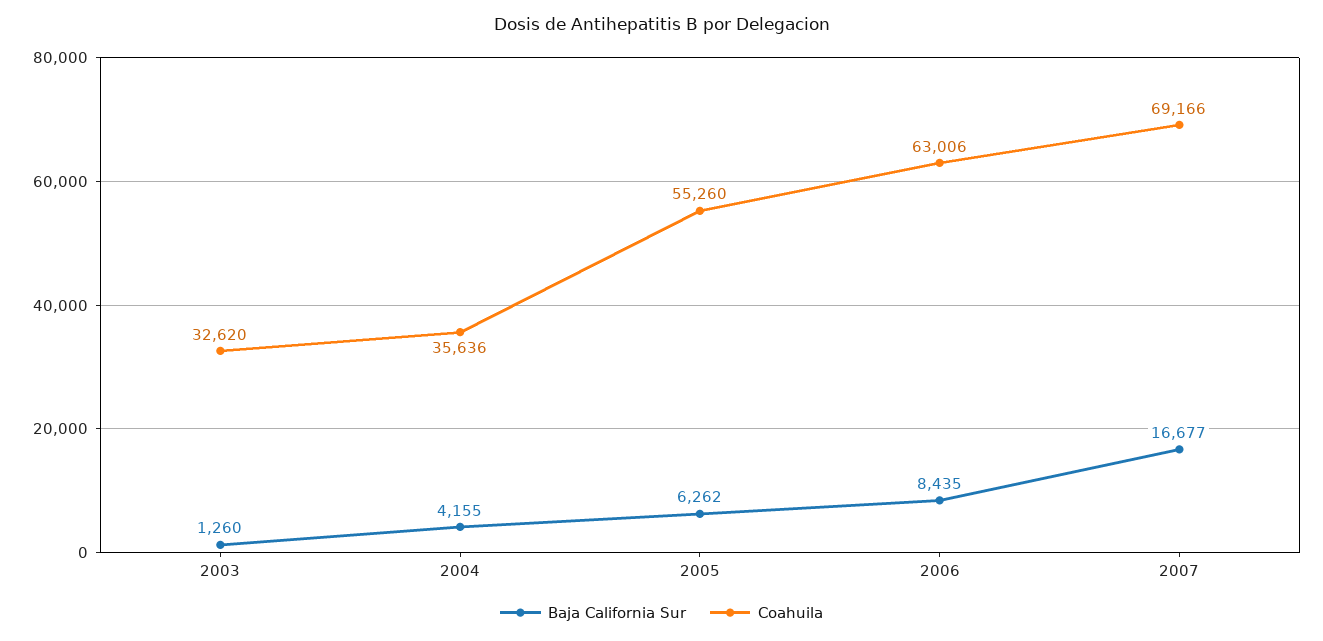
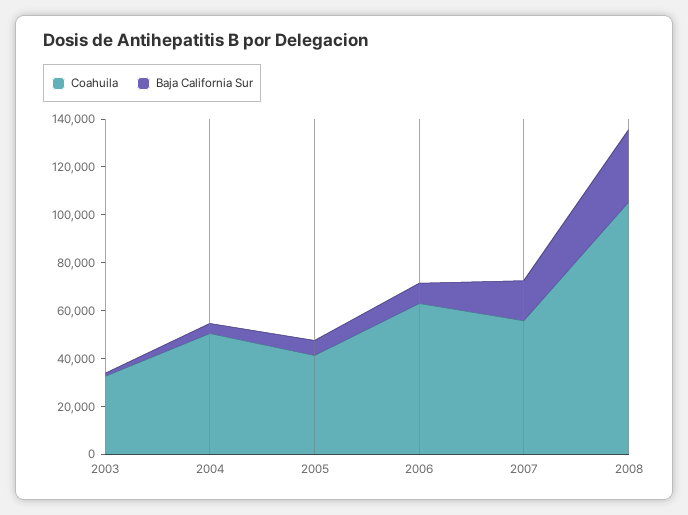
Coahuila, 2004: 35636 -> 50000
Coahuila, 2005: 55260 -> 40000
Coahuila, 2007: 69166 -> 55000
Coahuila, 2008: none -> 105000
Baja California Sur, 2008: none -> 30000

